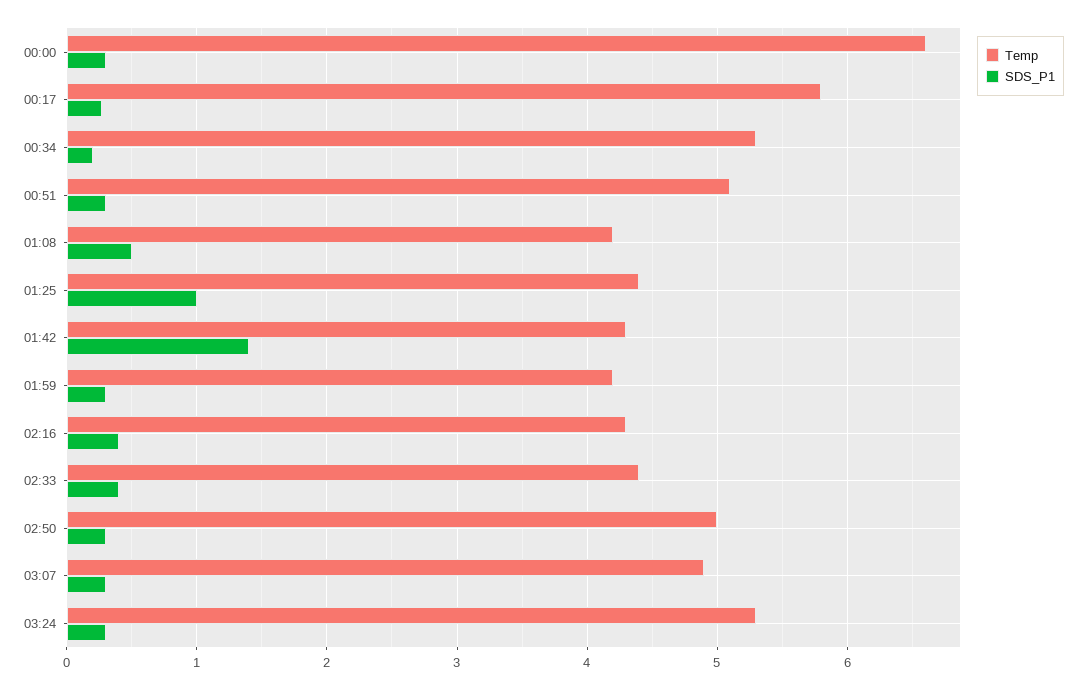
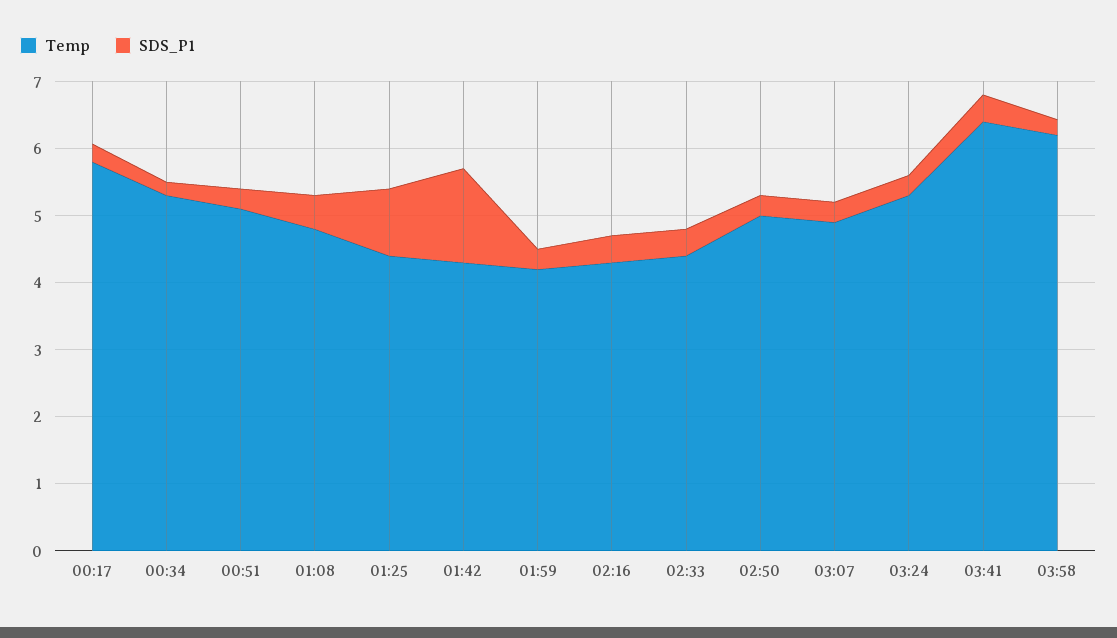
Temp, 00:00: 6.6 -> none
SDS_P1, 00:00: 0.3 -> none
Temp, 01:08: 4.2 -> 4.8
Temp, 03:41: none -> 6.4
SDS_P1, 03:41: none -> 0.4
Temp, 03:58: none -> 6.2
SDS_P1, 03:58: none -> 0.2

